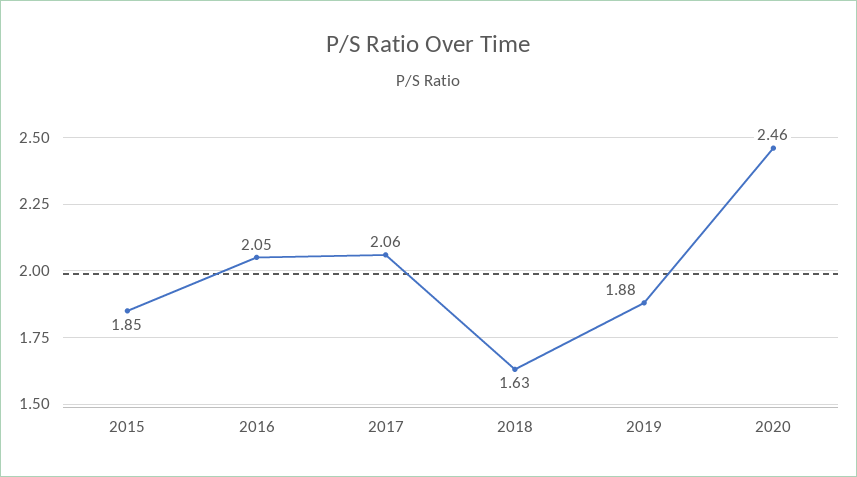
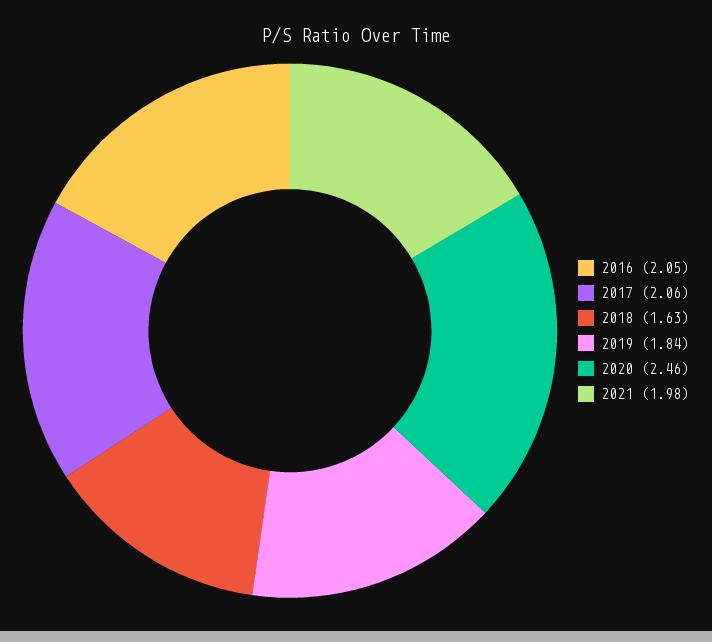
2015: 1.85 -> none
2019: 1.88 -> 1.84
2021: none -> 1.98

